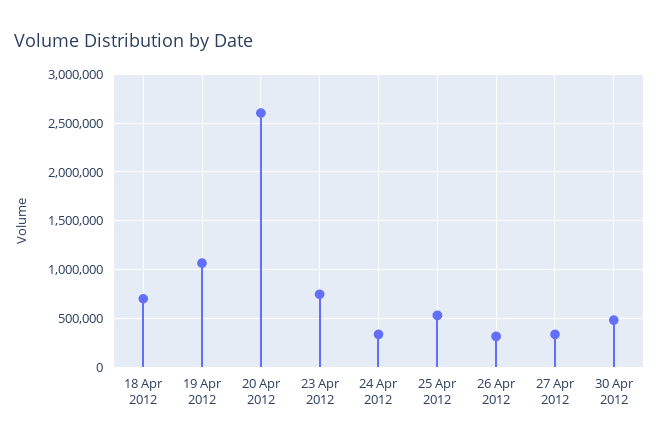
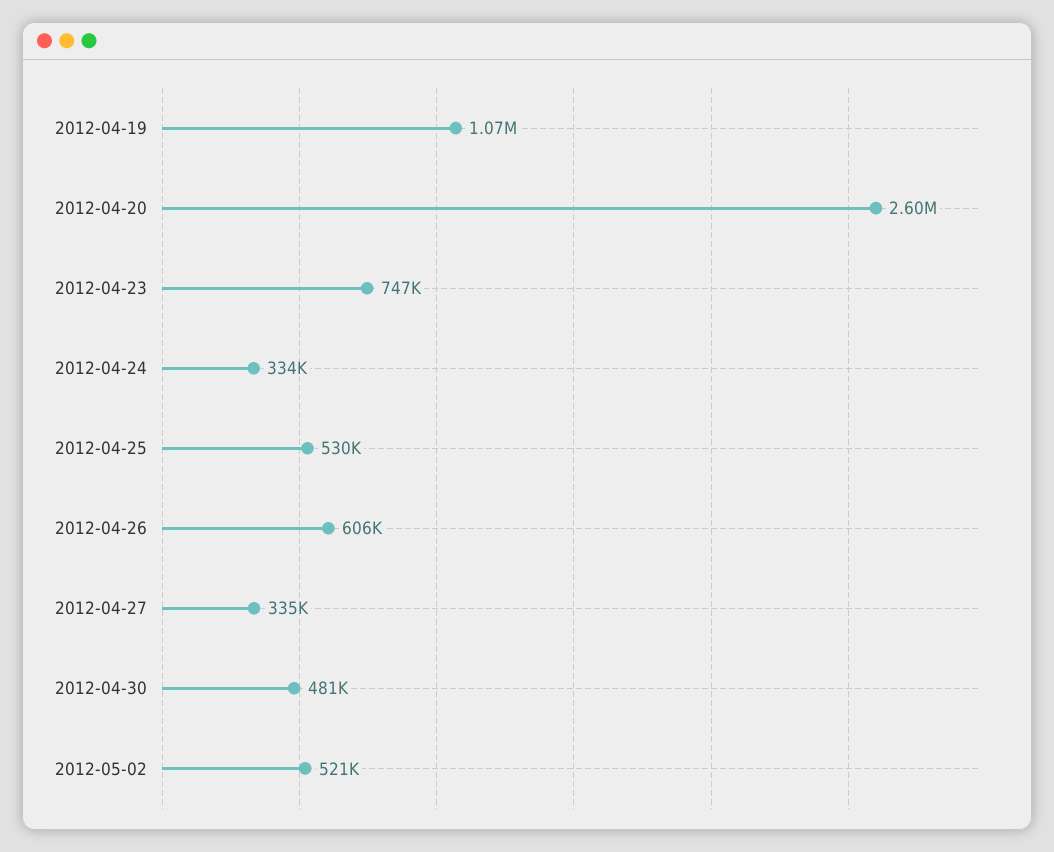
18 Apr 2012: 700000 -> none
26 Apr 2012: 300000 -> 606000
2012-05-02: none -> 521000

